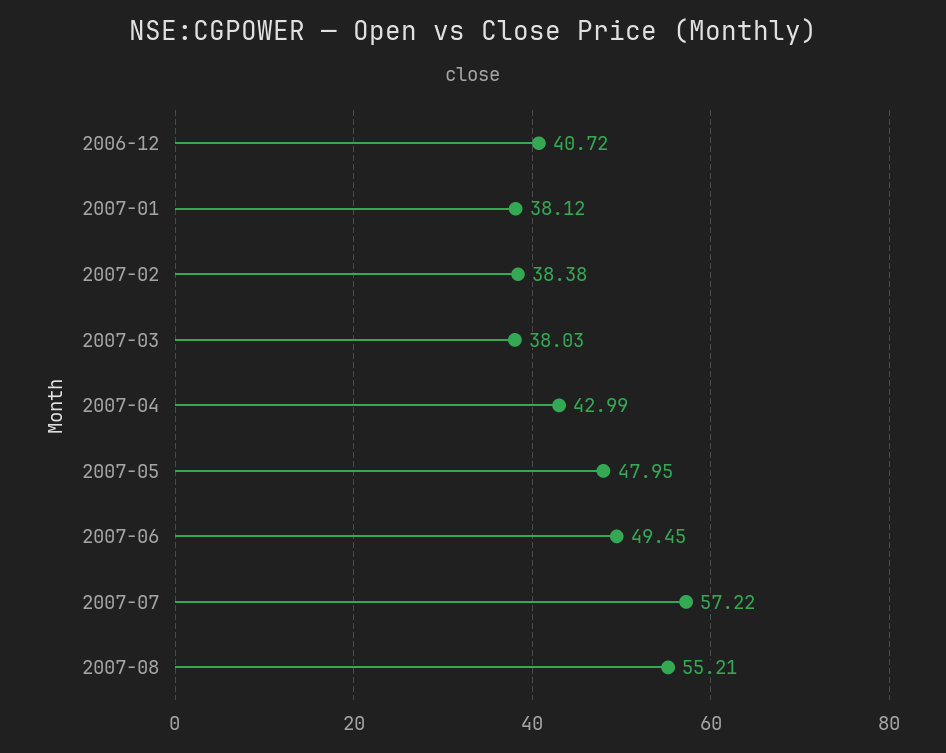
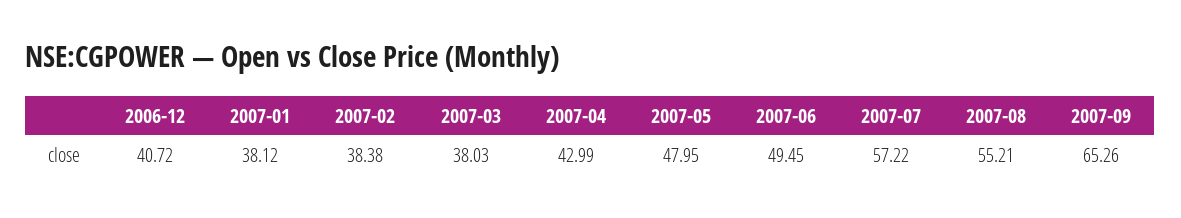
2007-09: none -> 65.26

